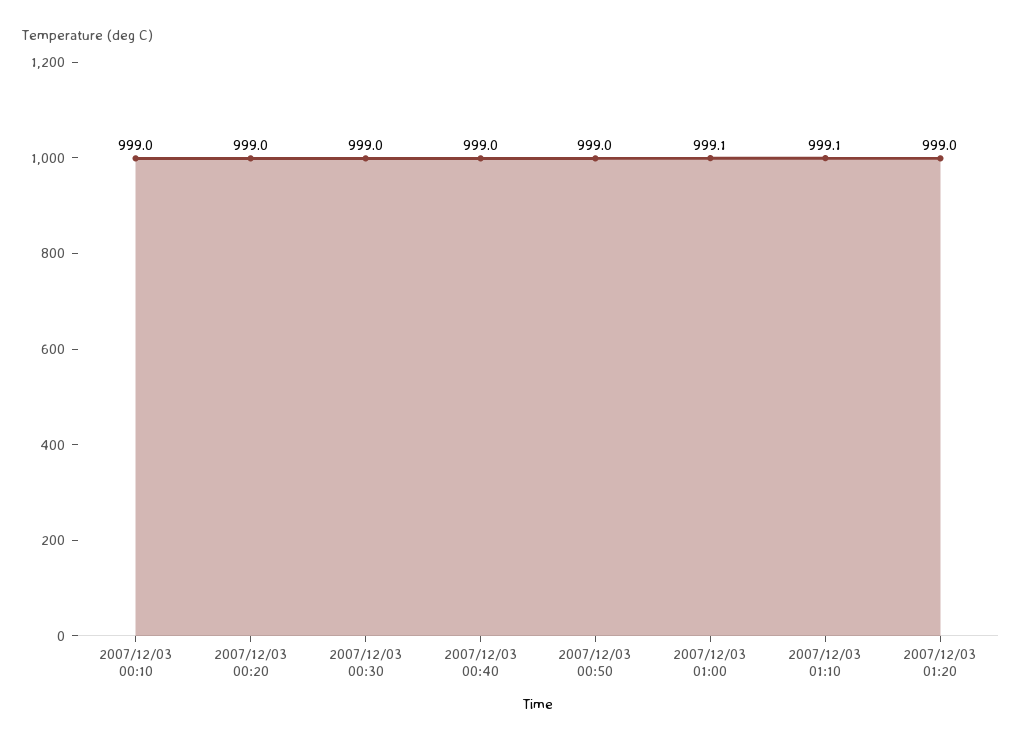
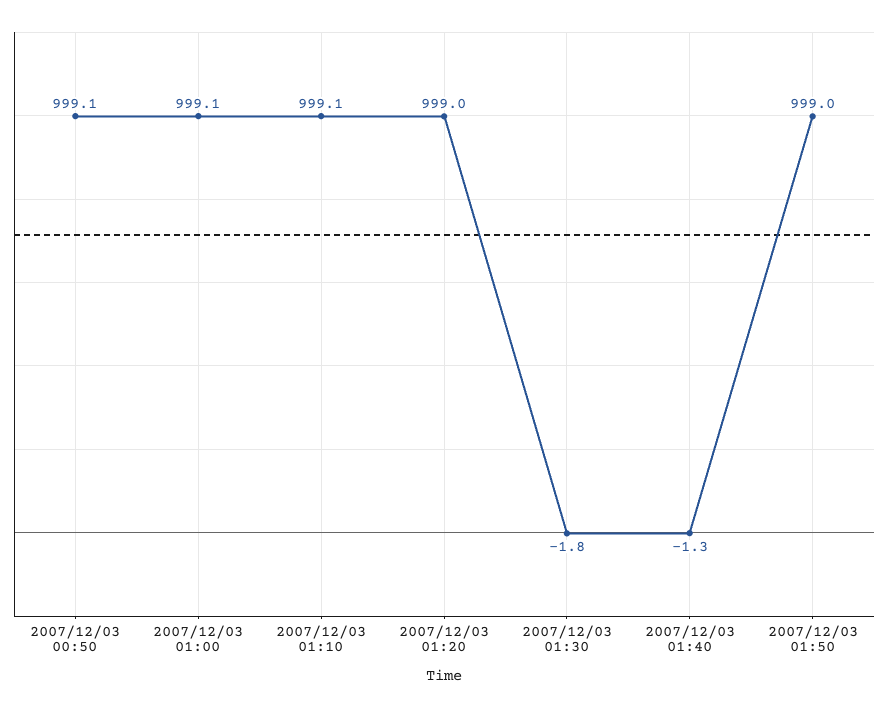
2007/12/03 00:10: 999 -> none
2007/12/03 00:20: 999 -> none
2007/12/03 00:30: 999 -> none
2007/12/03 00:40: 999 -> none
2007/12/03 00:50: 999 -> 999.1
2007/12/03 01:30: none -> -1.8
2007/12/03 01:40: none -> -1.3
2007/12/03 01:50: none -> 999

